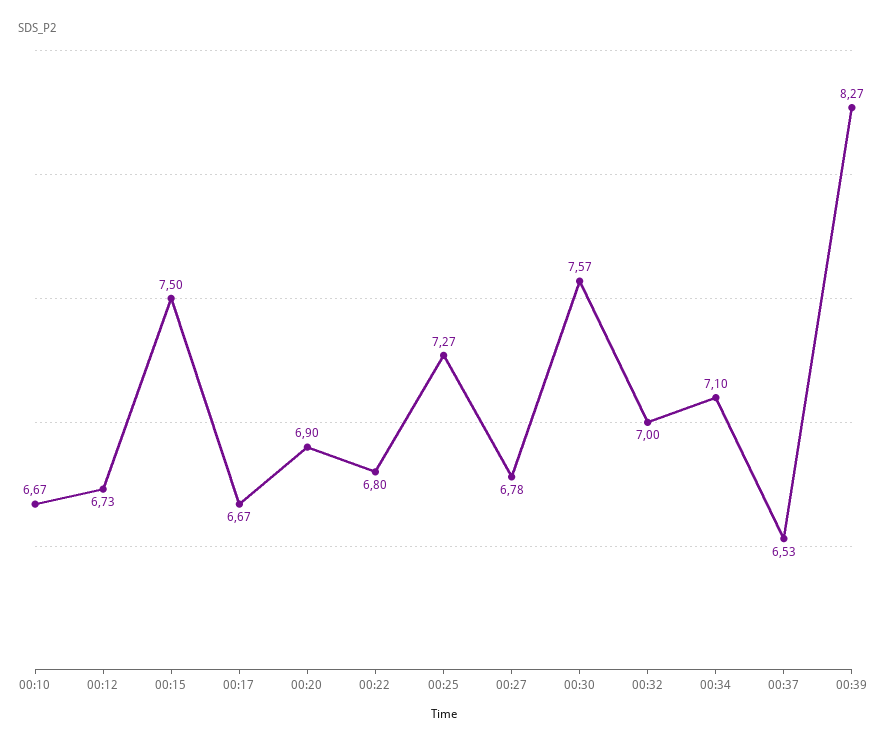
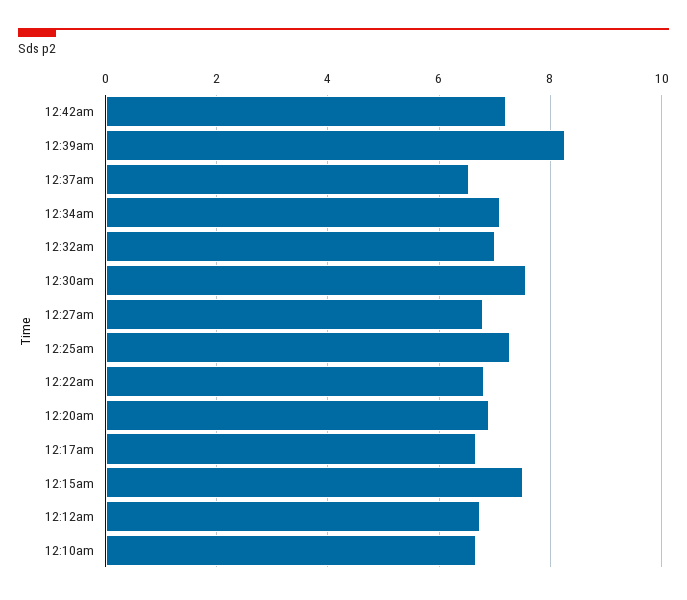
12:42am: none -> 7.2

